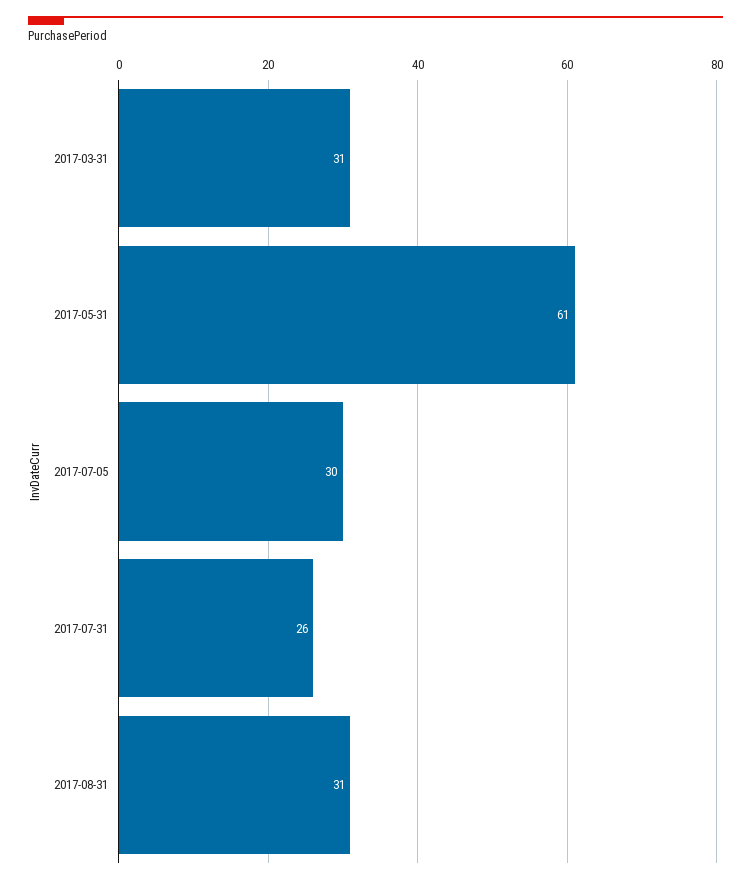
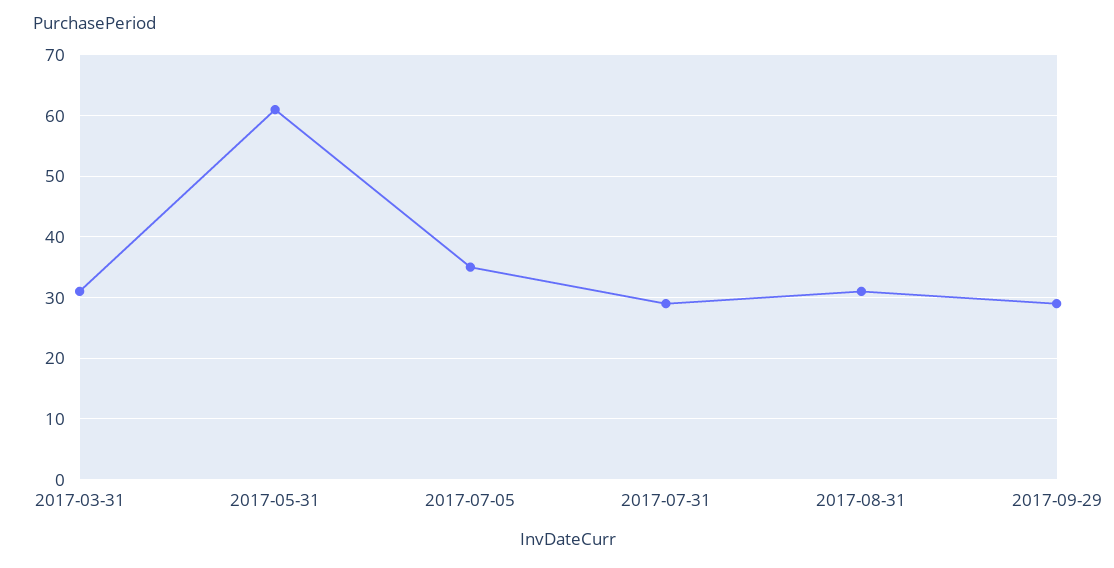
2017-07-05: 30 -> 35
2017-07-31: 26 -> 29
2017-09-29: none -> 29

